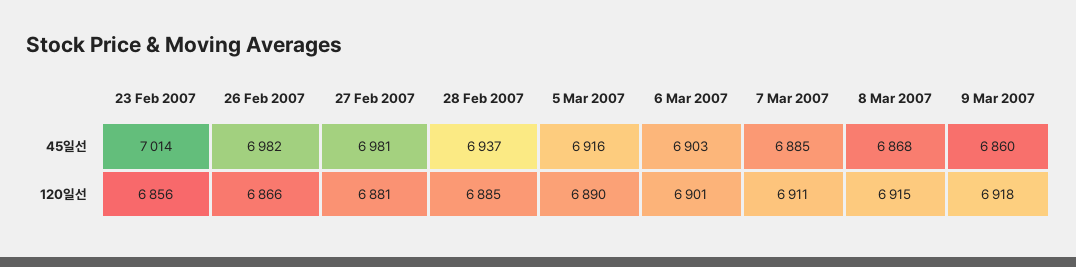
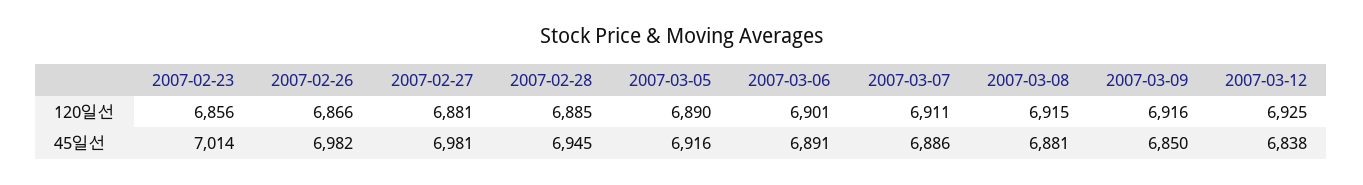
28 Feb 2007, 45일선: 6937 -> 6945
6 Mar 2007, 45일선: 6903 -> 6891
7 Mar 2007, 45일선: 6885 -> 6886
8 Mar 2007, 45일선: 6868 -> 6881
9 Mar 2007, 45일선: 6860 -> 6850
9 Mar 2007, 120일선: 6918 -> 6916
2007-03-12, 120일선: none -> 6925
2007-03-12, 45일선: none -> 6838

